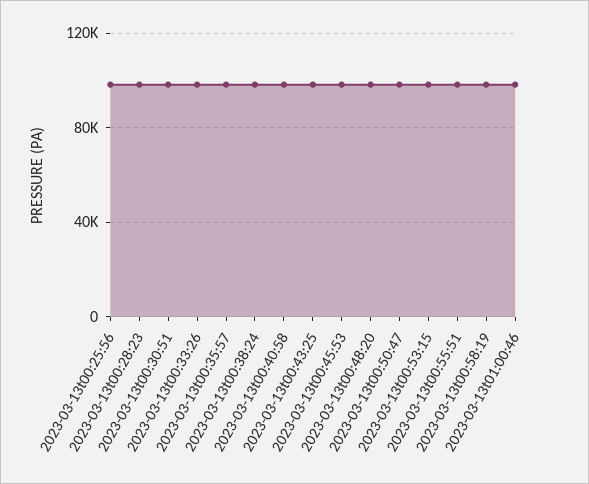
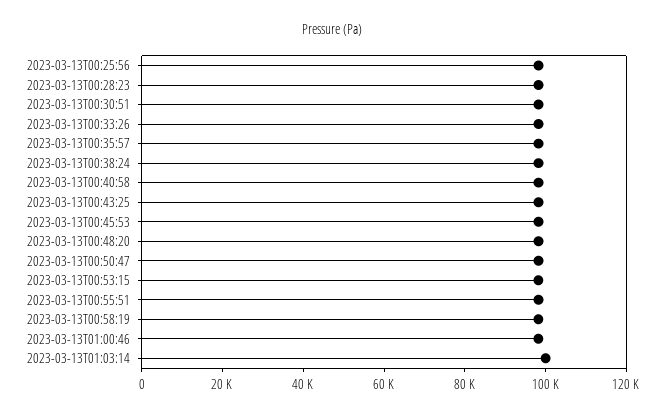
2023-03-13T01:03:14: none -> 100000

